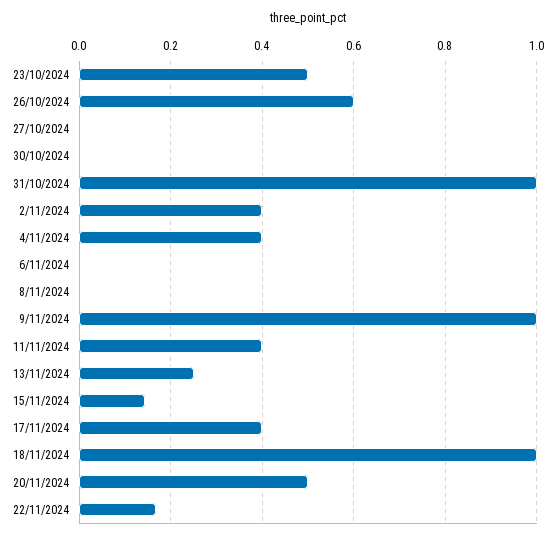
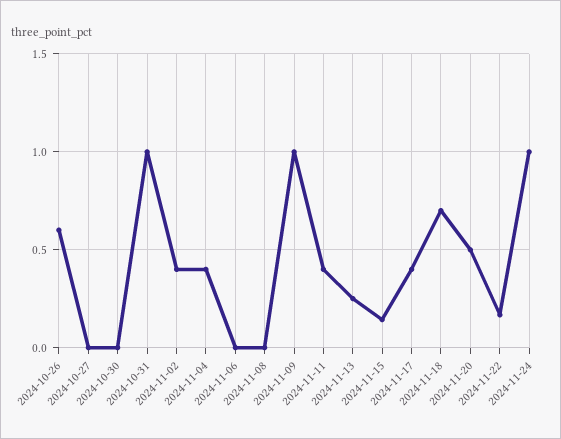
23/10/2024: 0.5 -> none
18/11/2024: 1 -> 0.7
2024-11-24: none -> 1

